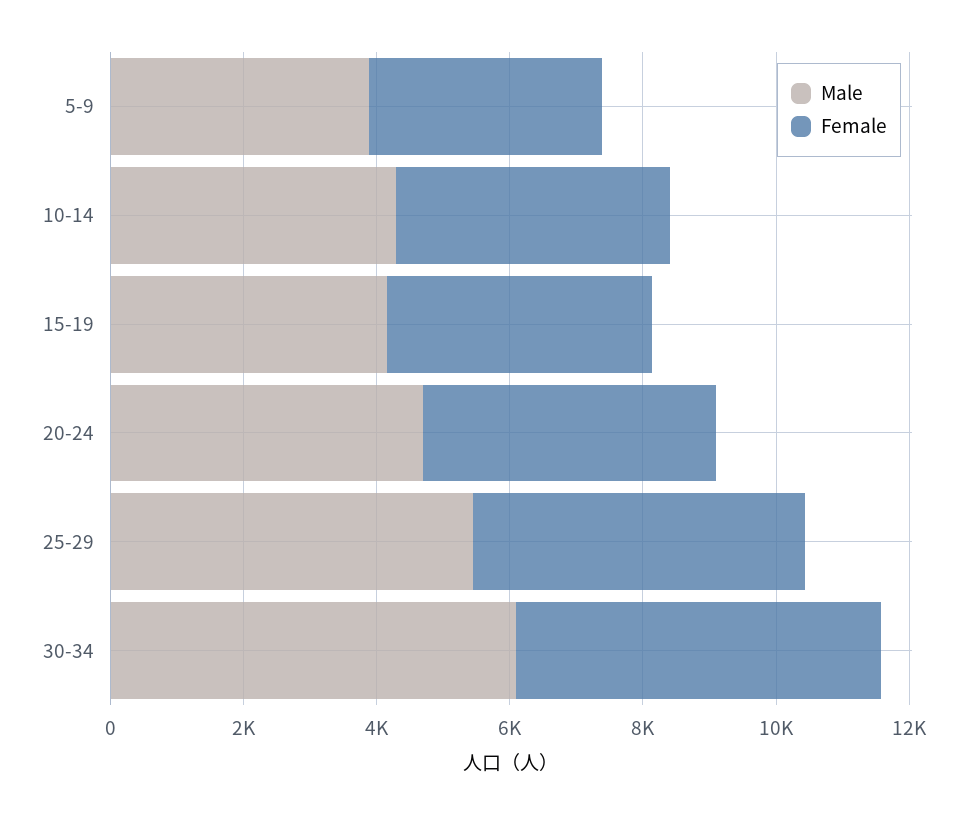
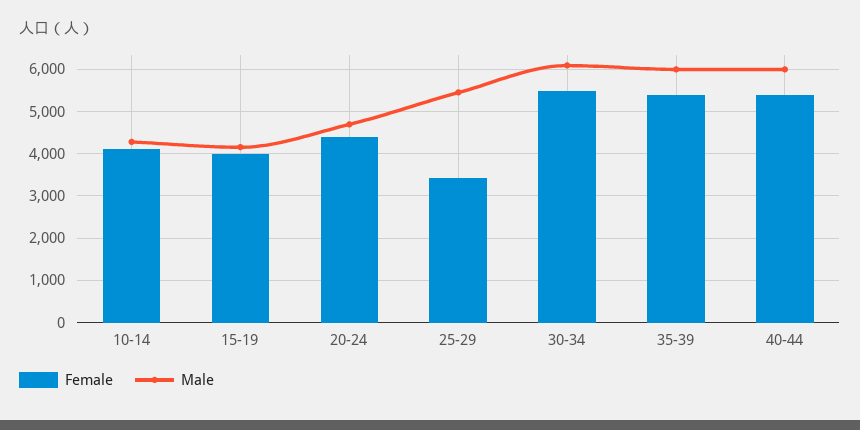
Male, 5-9: 4000 -> none
Female, 5-9: 3500 -> none
Female, 25-29: 5000 -> 3400
Female, 35-39: none -> 5400
Male, 35-39: none -> 6000
Female, 40-44: none -> 5400
Male, 40-44: none -> 6000

